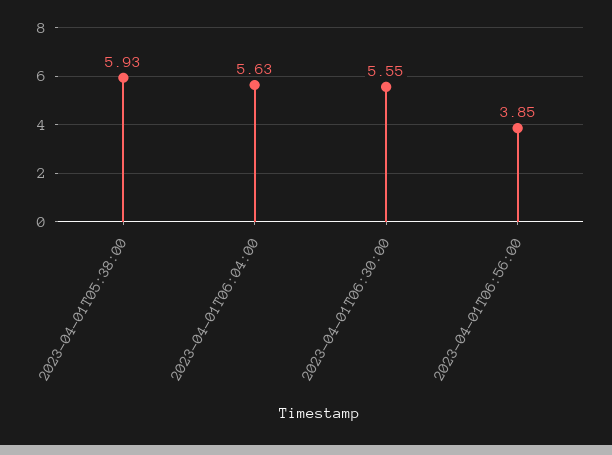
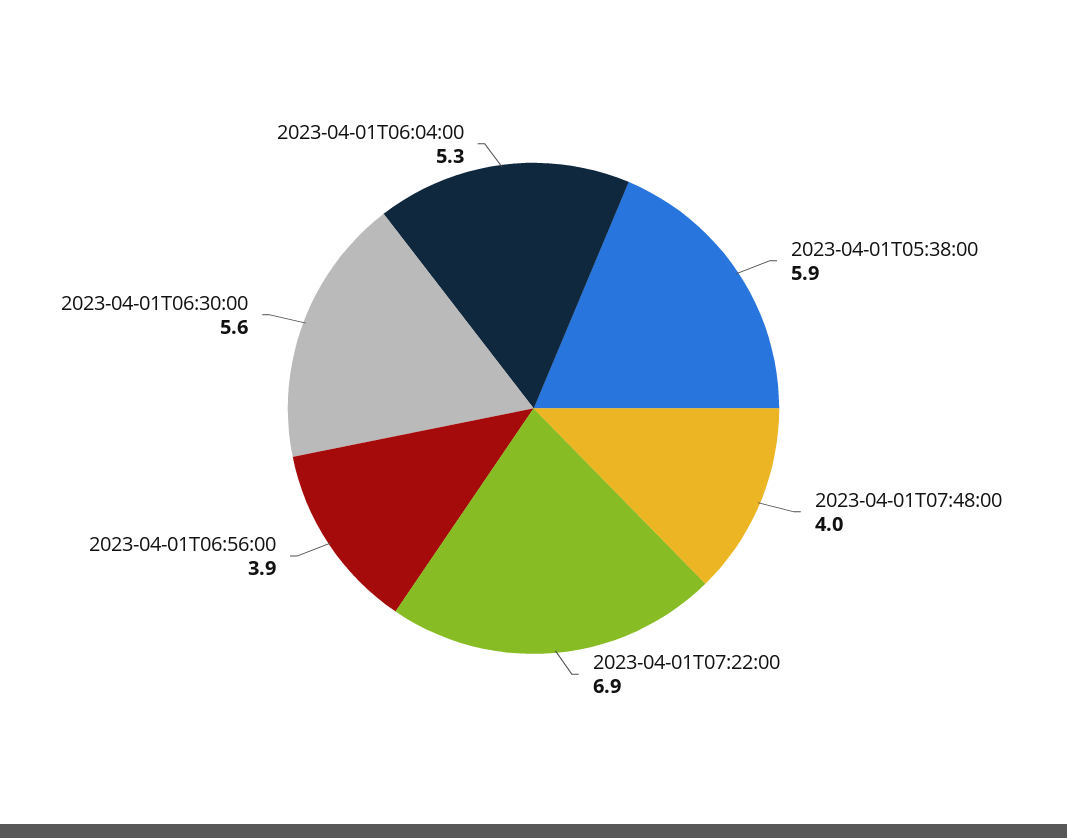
2023-04-01T06:04:00: 5.63 -> 5.3
2023-04-01T07:48:00: none -> 4
2023-04-01T07:22:00: none -> 6.9

